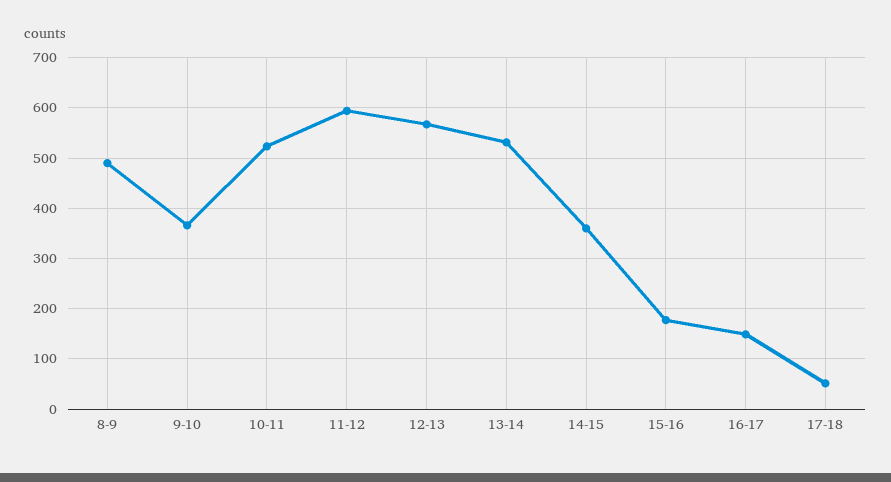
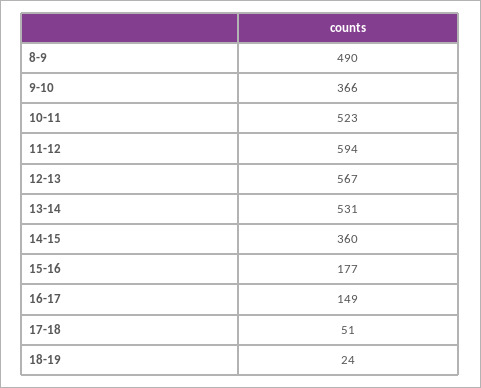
18-19: none -> 24

